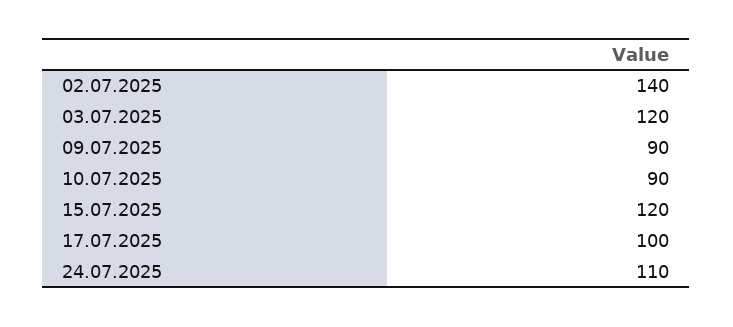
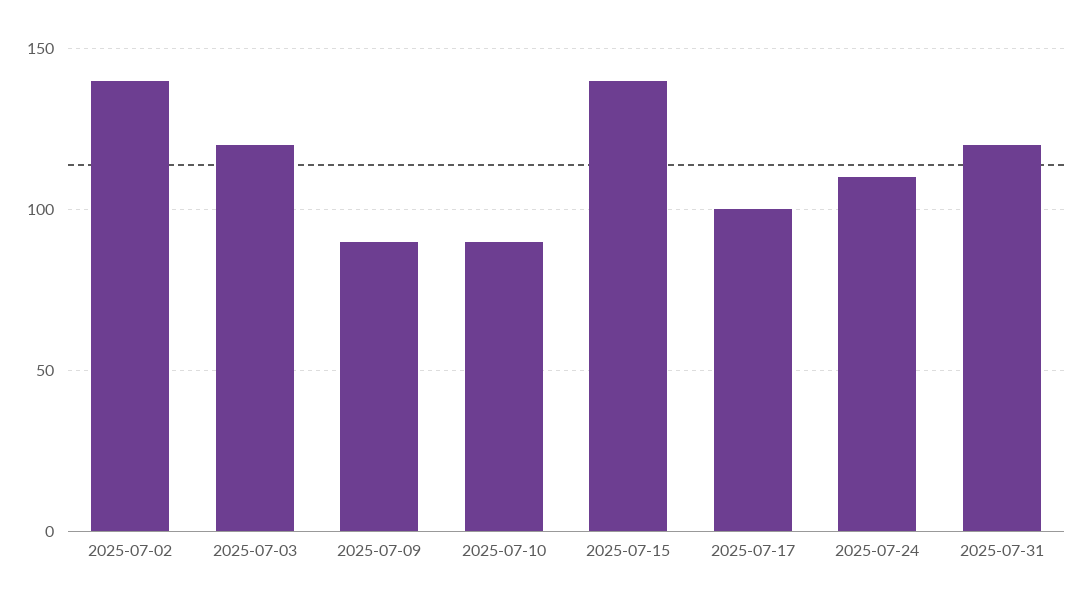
15.07.2025: 120 -> 140
2025-07-31: none -> 120

